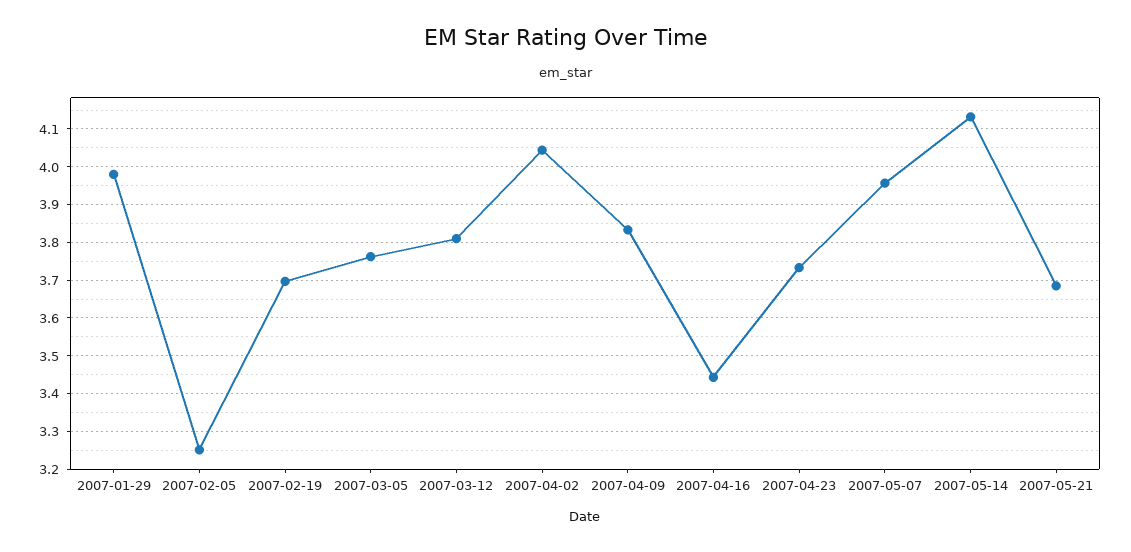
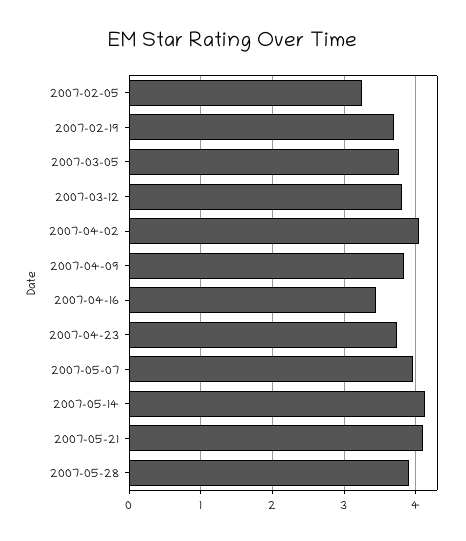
2007-01-29: 3.98 -> none
2007-05-21: 3.68 -> 4.1
2007-05-28: none -> 3.9

